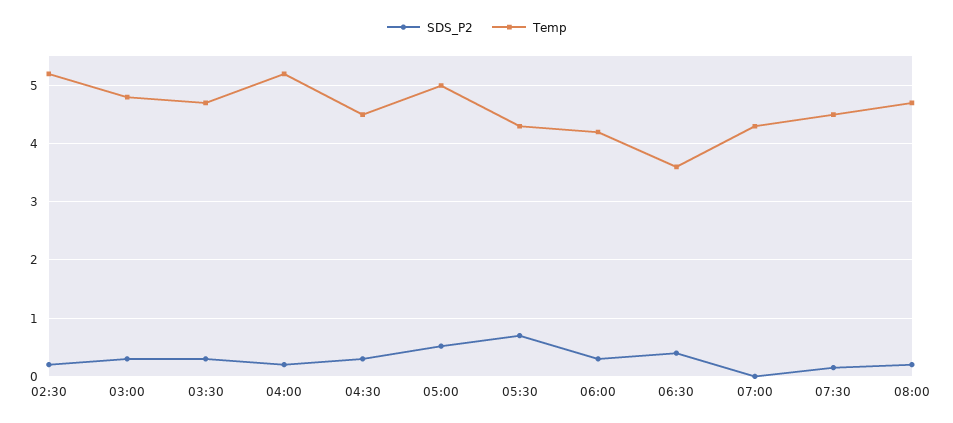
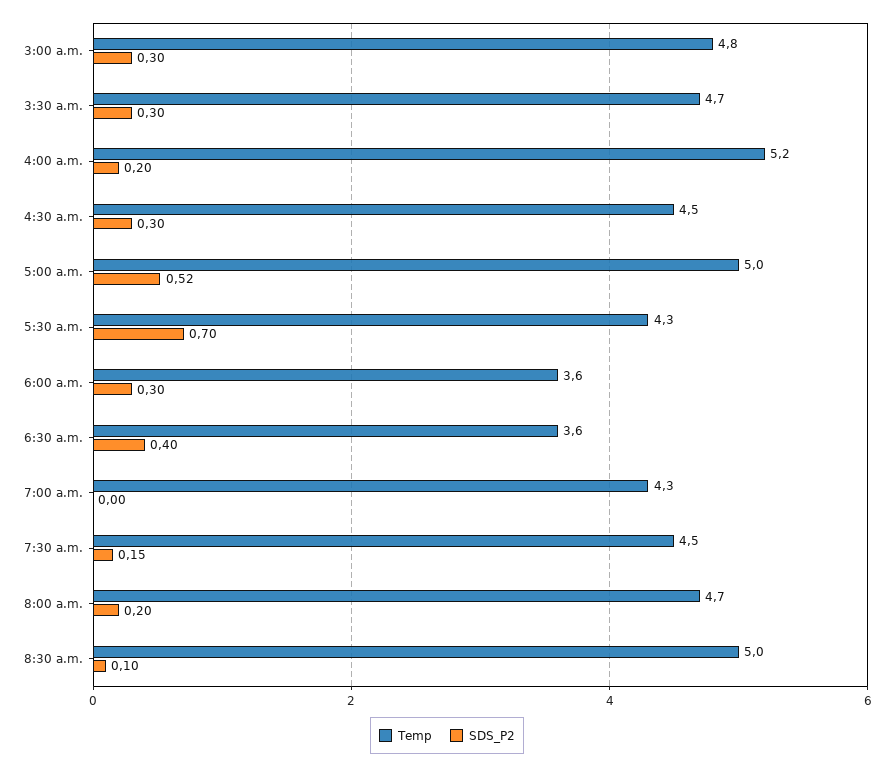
SDS_P2, 02:30: 0.2 -> none
Temp, 02:30: 5.2 -> none
Temp, 06:00: 4.2 -> 3.6
Temp, 8:30 a.m.: none -> 5
SDS_P2, 8:30 a.m.: none -> 0.1

